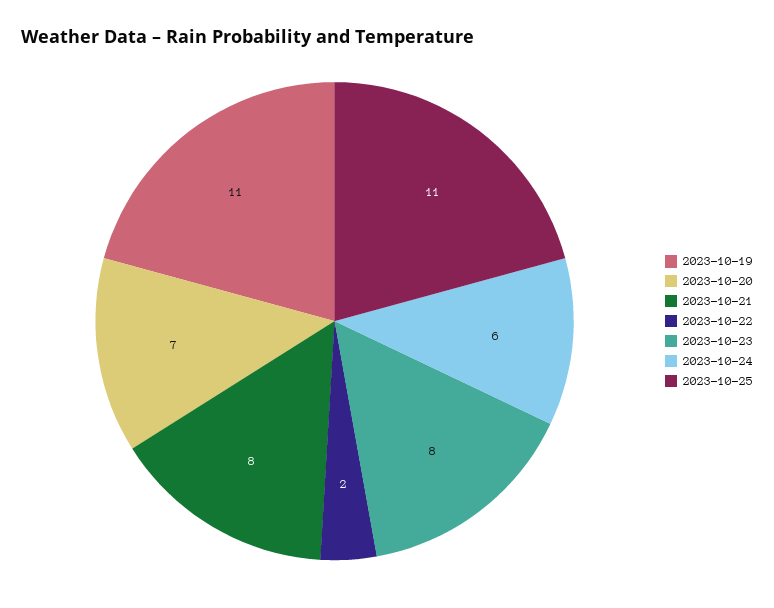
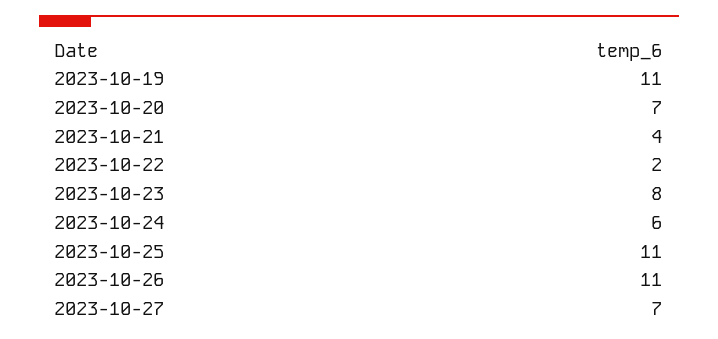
2023-10-21: 8 -> 4
2023-10-26: none -> 11
2023-10-27: none -> 7

